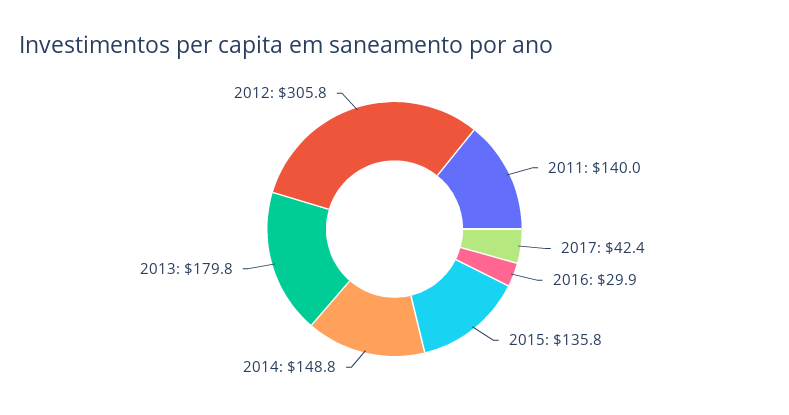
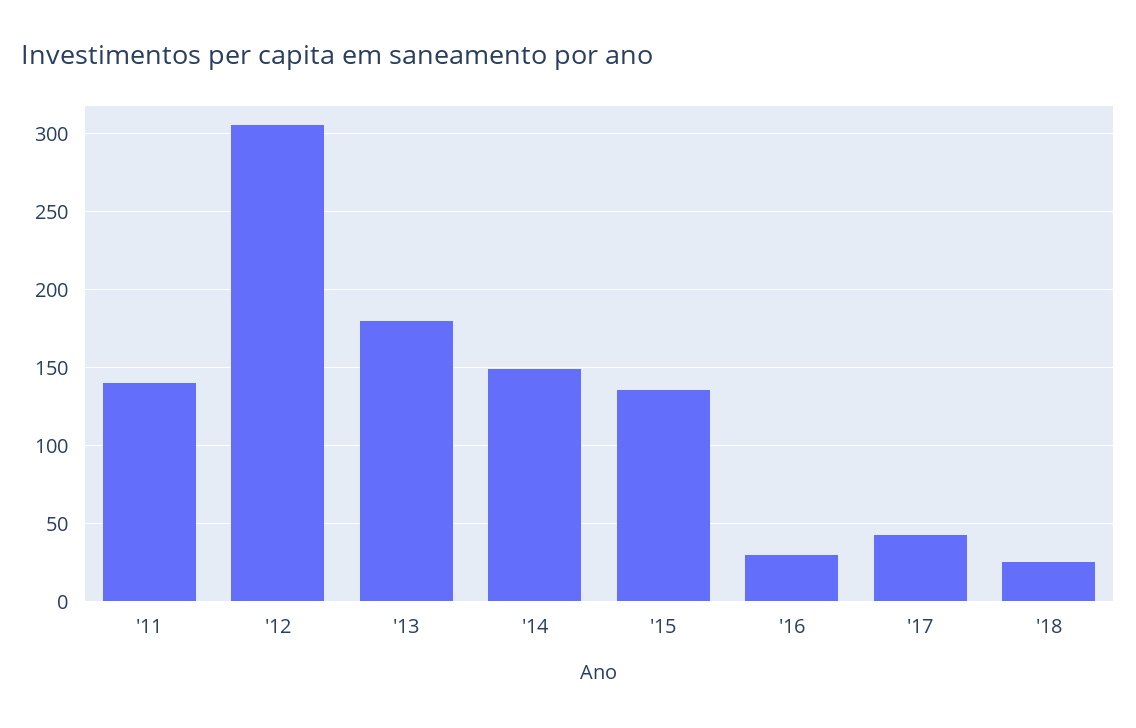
'18: none -> 25

